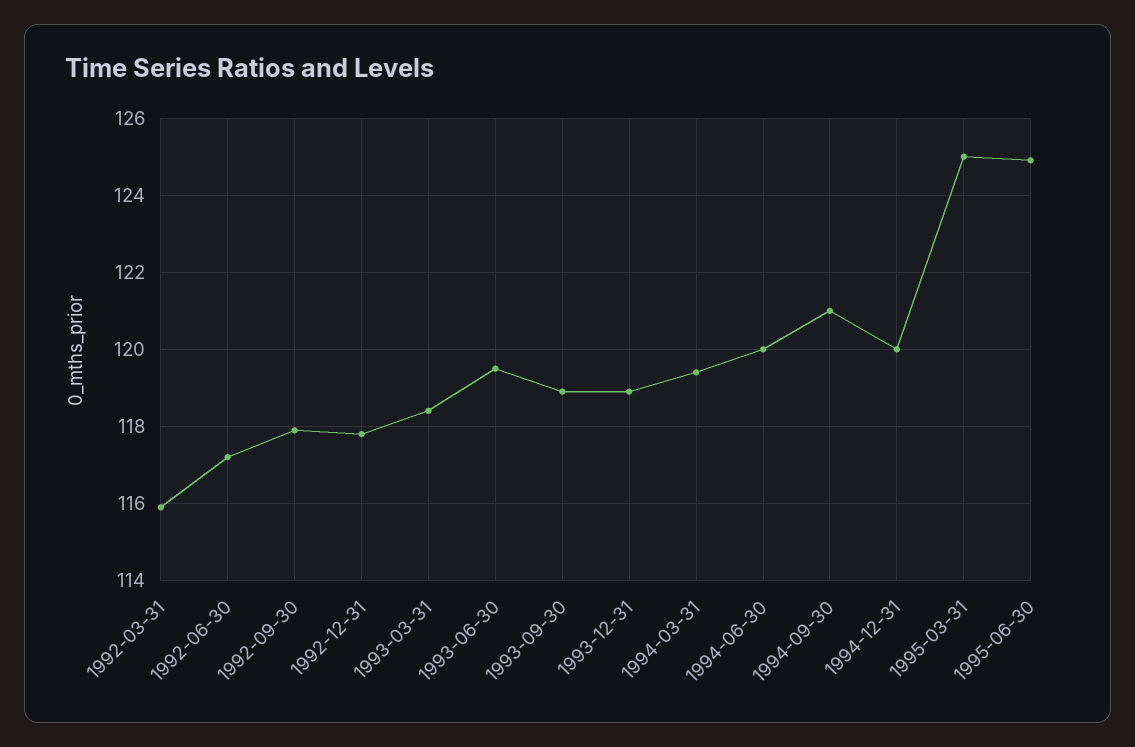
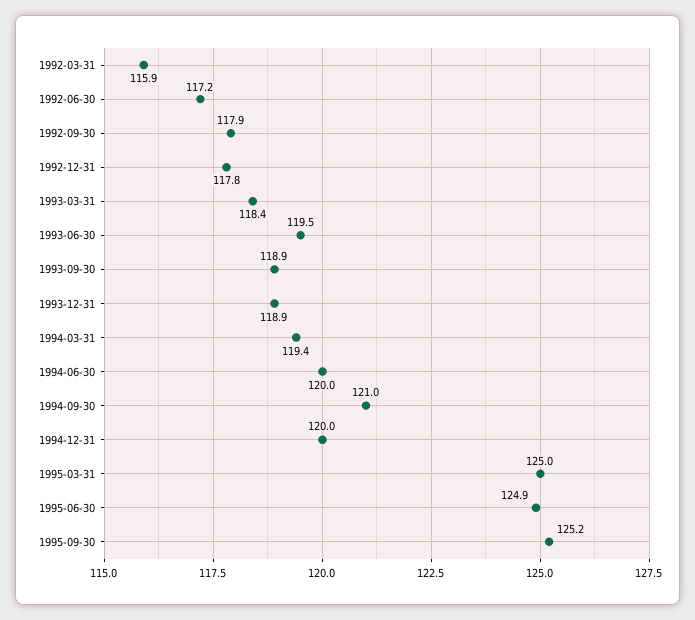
1995-09-30: none -> 125.2

